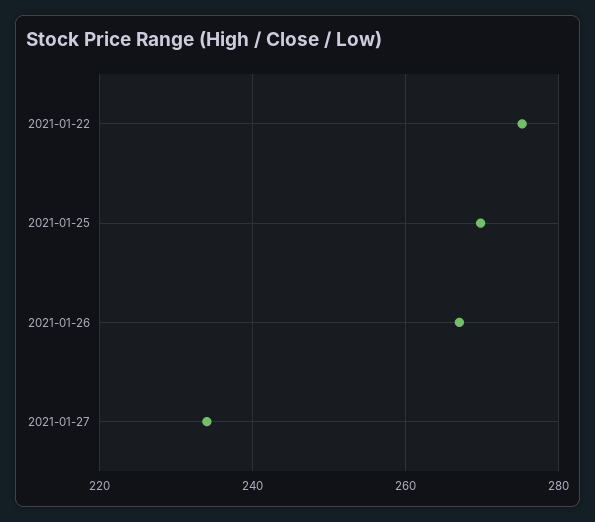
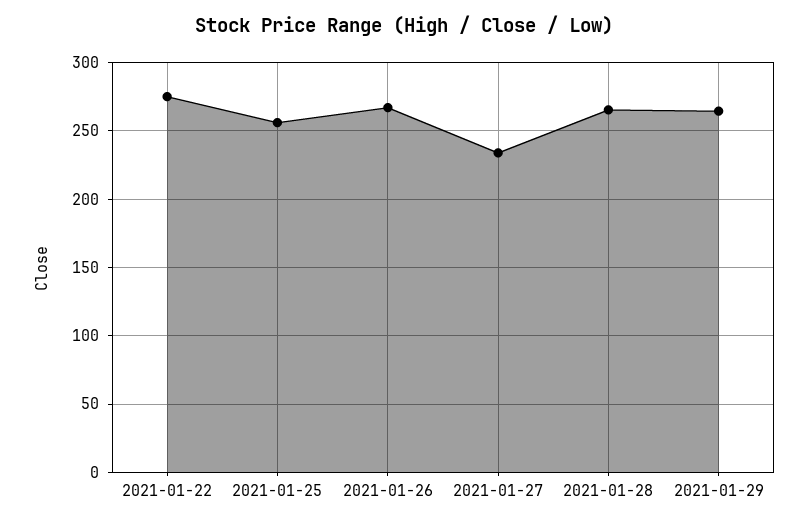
2021-01-25: 270 -> 255
2021-01-28: none -> 265
2021-01-29: none -> 265

